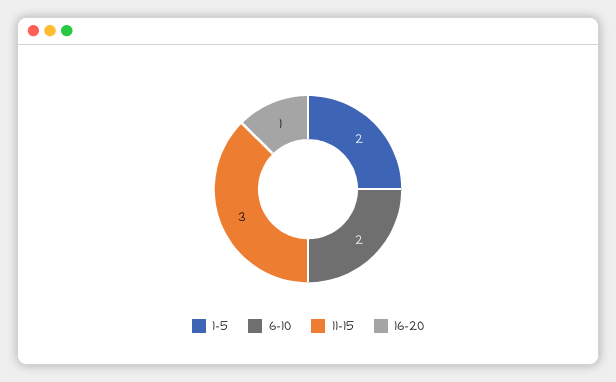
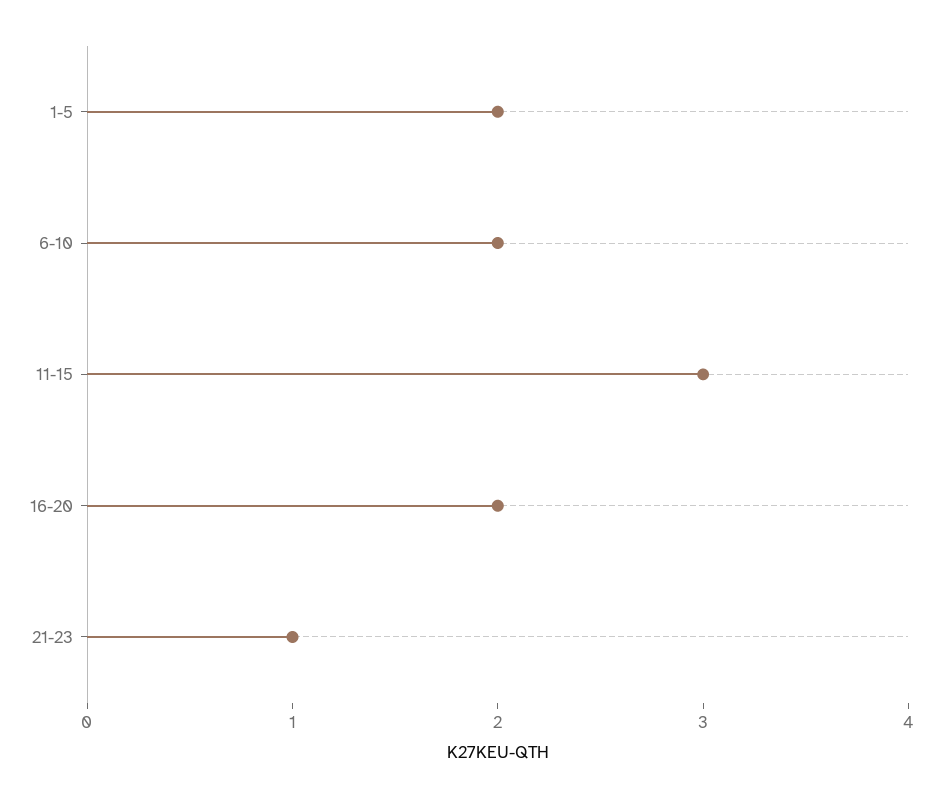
16-20: 1 -> 2
21-23: none -> 1

